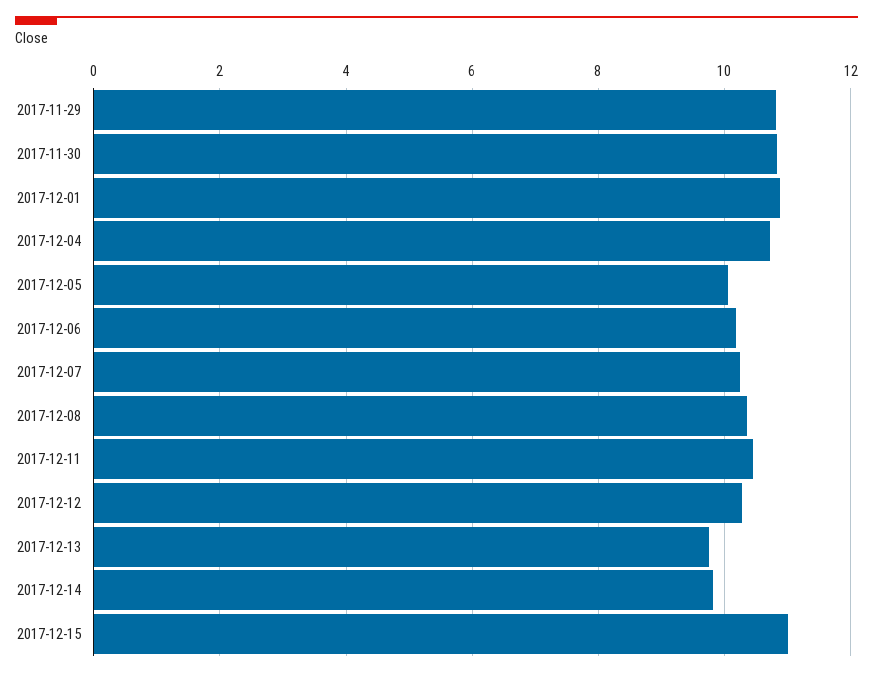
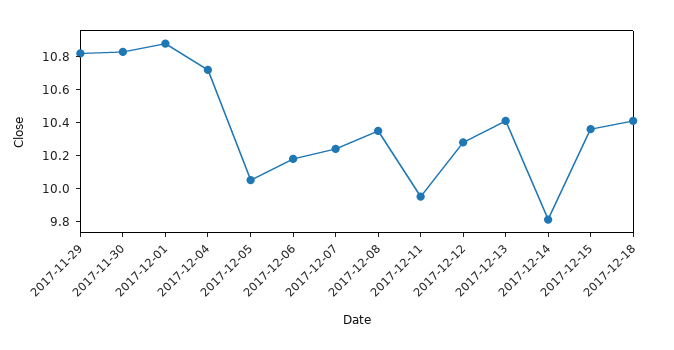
2017-12-11: 10.4 -> 9.95
2017-12-13: 9.8 -> 10.4
2017-12-15: 11 -> 10.35
2017-12-18: none -> 10.4

